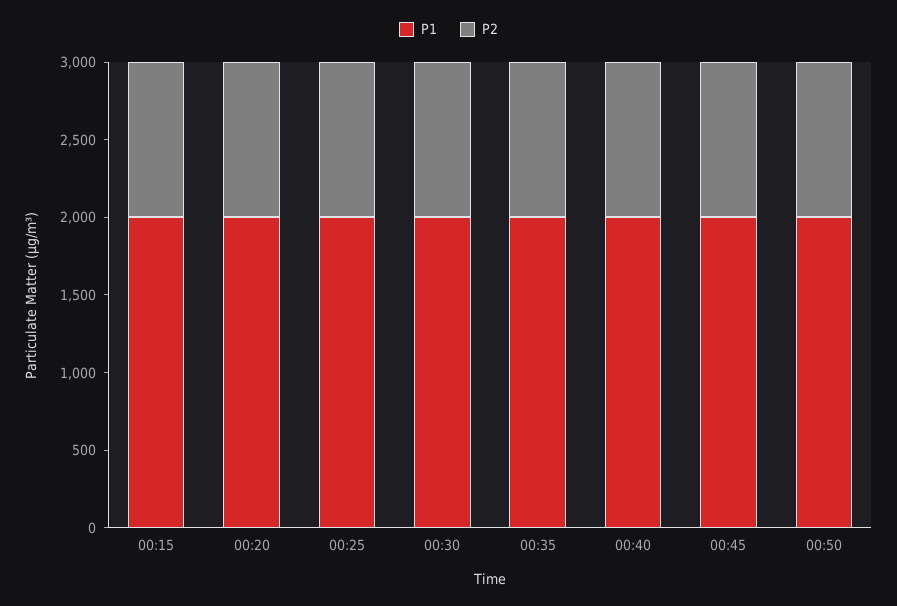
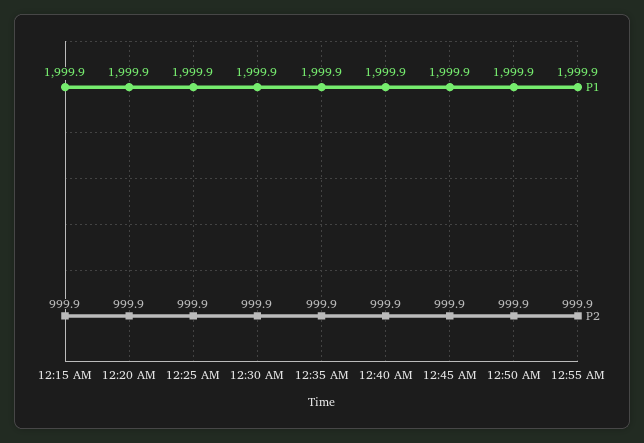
P1, 12:55 AM: none -> 1999.9
P2, 12:55 AM: none -> 999.9

